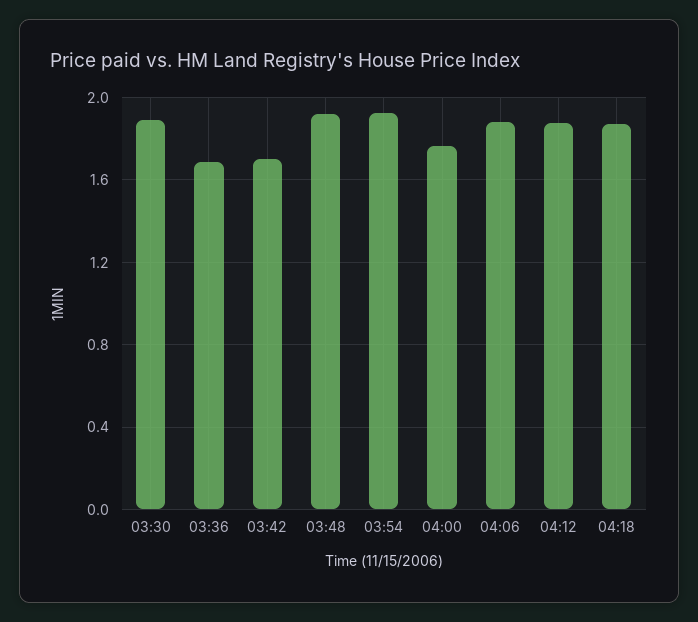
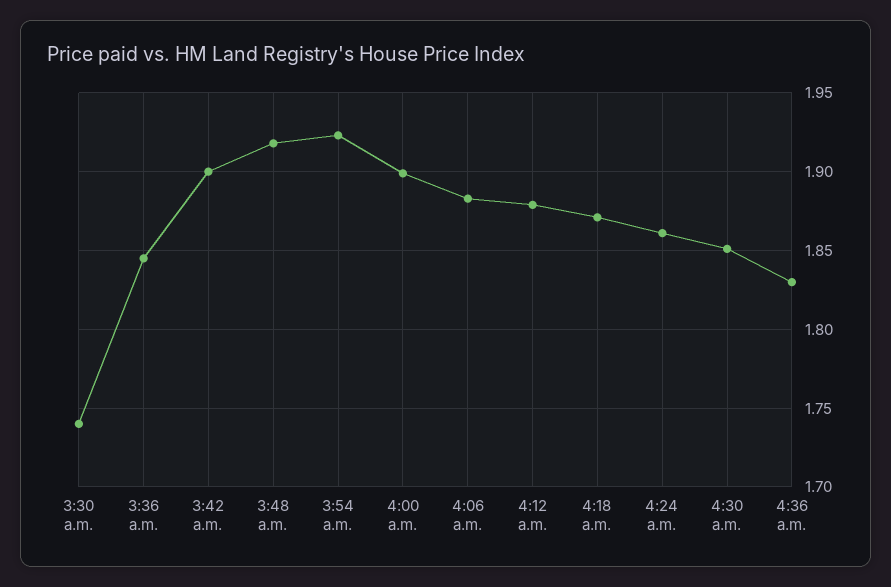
03:30: 1.9 -> 1.74
03:36: 1.7 -> 1.845
03:42: 1.7 -> 1.9
04:00: 1.75 -> 1.9
4:24 a.m.: none -> 1.86
4:30 a.m.: none -> 1.85
4:36 a.m.: none -> 1.83

